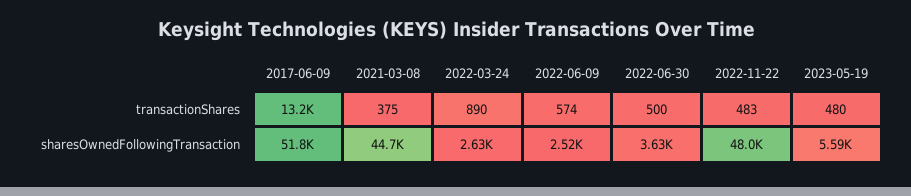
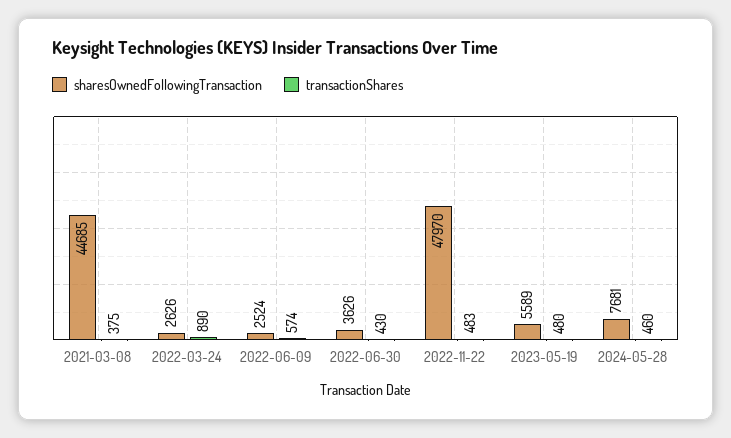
transactionShares, 2017-06-09: 13200 -> none
transactionShares, 2022-06-30: 500 -> 430
sharesOwnedFollowingTransaction, 2017-06-09: 51800 -> none
sharesOwnedFollowingTransaction, 2024-05-28: none -> 7681
transactionShares, 2024-05-28: none -> 460

